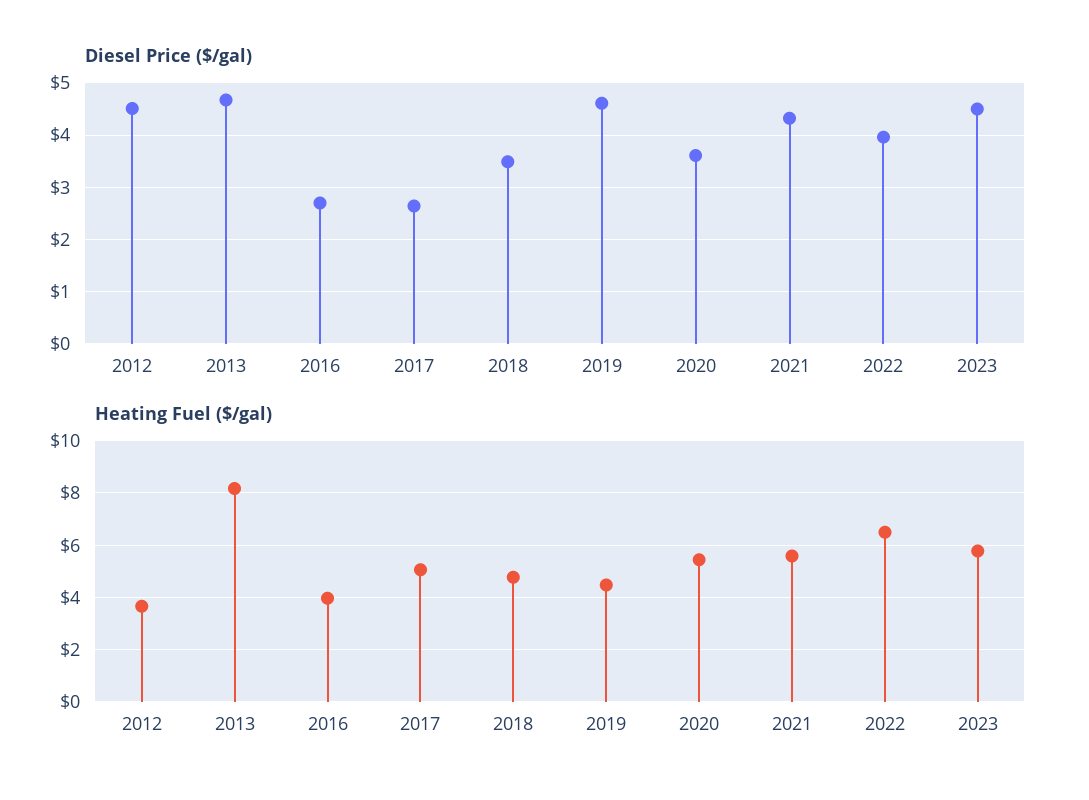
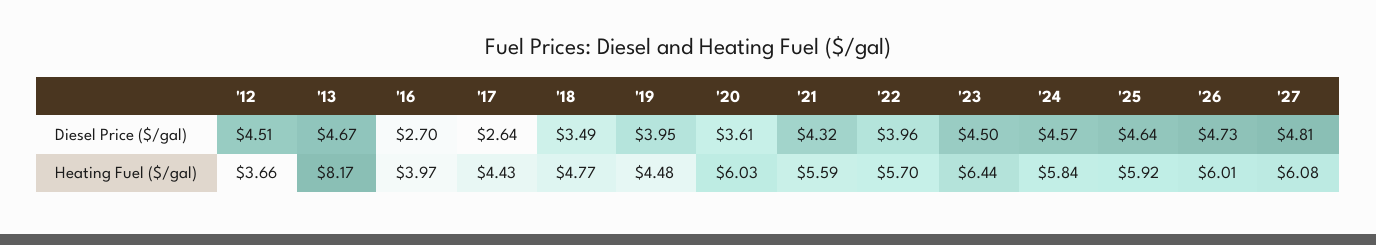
Diesel Price ($/gal), 2019: 4.6 -> 3.95
Heating Fuel ($/gal), 2017: 5 -> 4.43
Heating Fuel ($/gal), 2020: 5.5 -> 6.03
Heating Fuel ($/gal), 2022: 6.5 -> 5.7
Heating Fuel ($/gal), 2023: 5.75 -> 6.44
Diesel Price ($/gal), '24: none -> 4.57
Diesel Price ($/gal), '25: none -> 4.64
Diesel Price ($/gal), '26: none -> 4.73
Diesel Price ($/gal), '27: none -> 4.81
Heating Fuel ($/gal), '24: none -> 5.84
Heating Fuel ($/gal), '25: none -> 5.92
Heating Fuel ($/gal), '26: none -> 6.01
Heating Fuel ($/gal), '27: none -> 6.08

